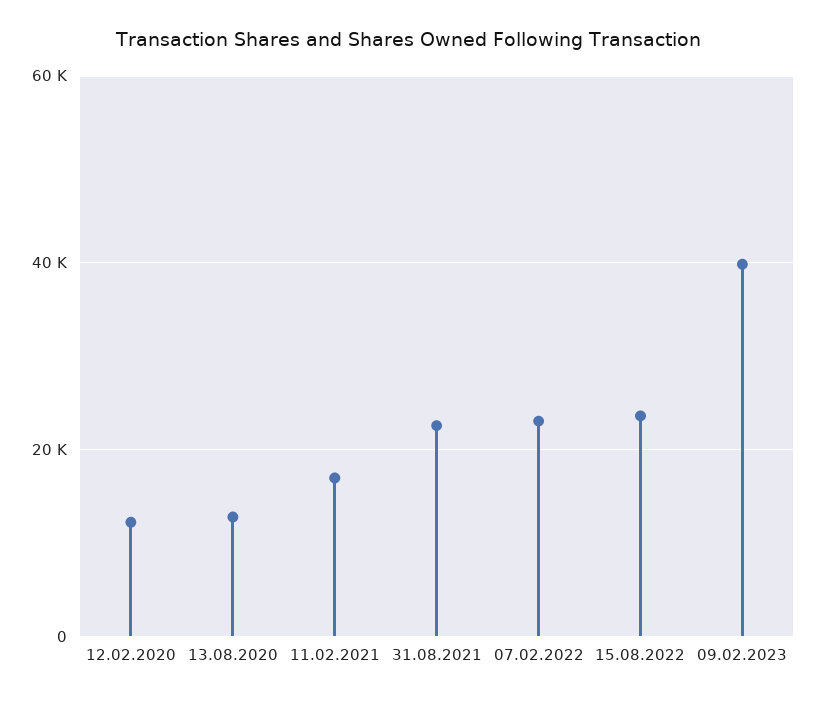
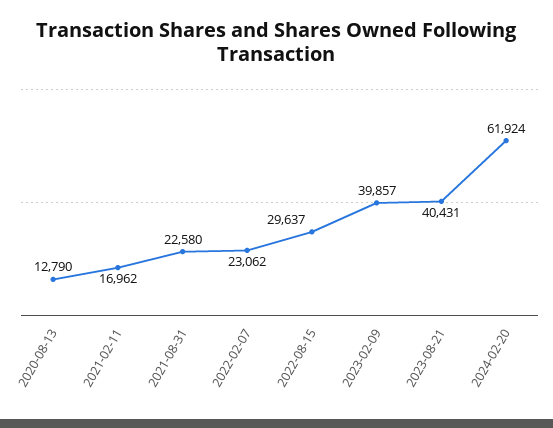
12.02.2020: 12000 -> none
15.08.2022: 24000 -> 29637
2023-08-21: none -> 40431
2024-02-20: none -> 61924

